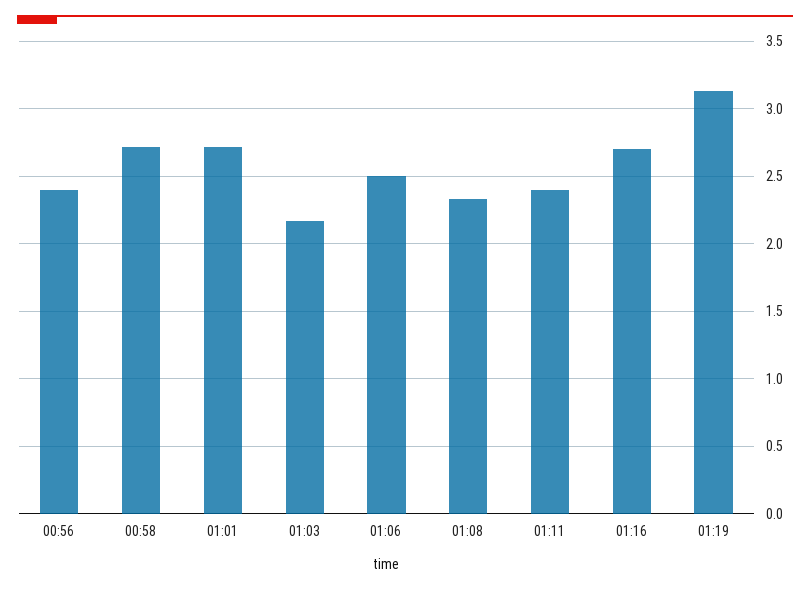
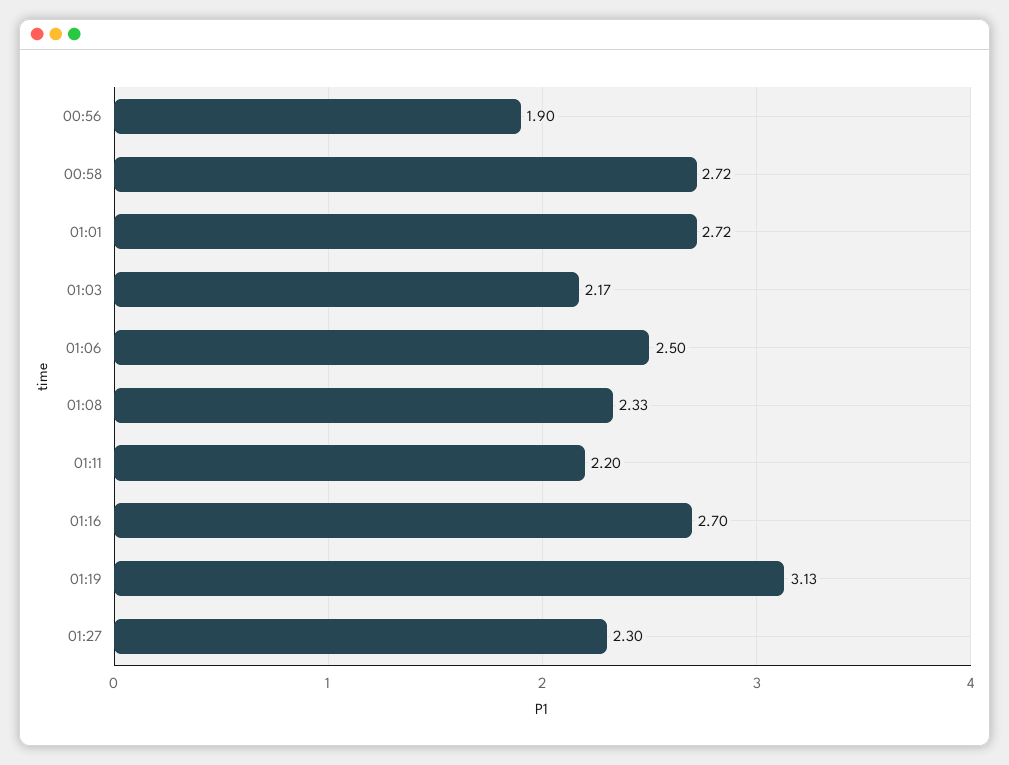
00:56: 2.4 -> 1.9
01:11: 2.4 -> 2.2
01:27: none -> 2.3

